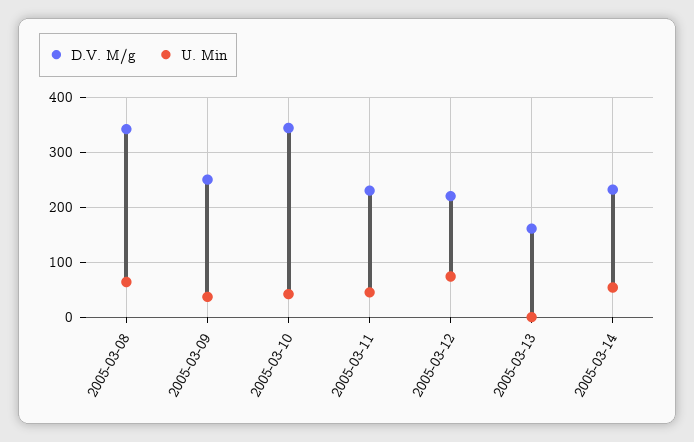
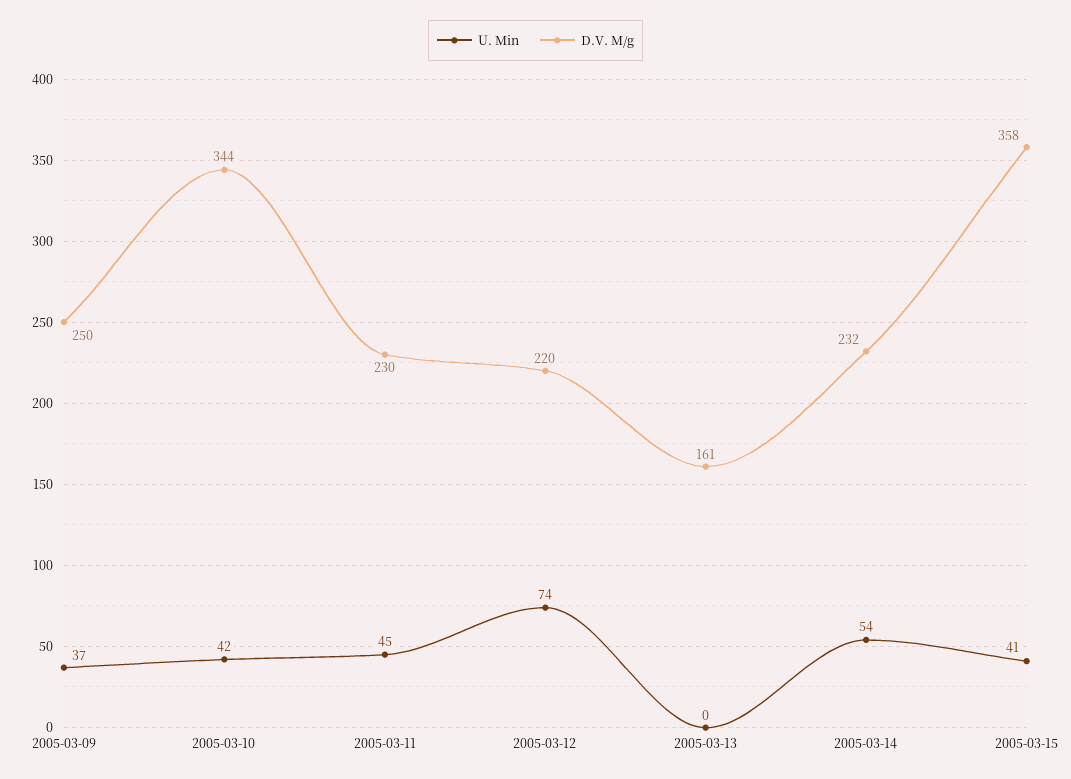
D.V. M/g, 2005-03-08: 340 -> none
U. Min, 2005-03-08: 60 -> none
U. Min, 2005-03-15: none -> 41
D.V. M/g, 2005-03-15: none -> 358

